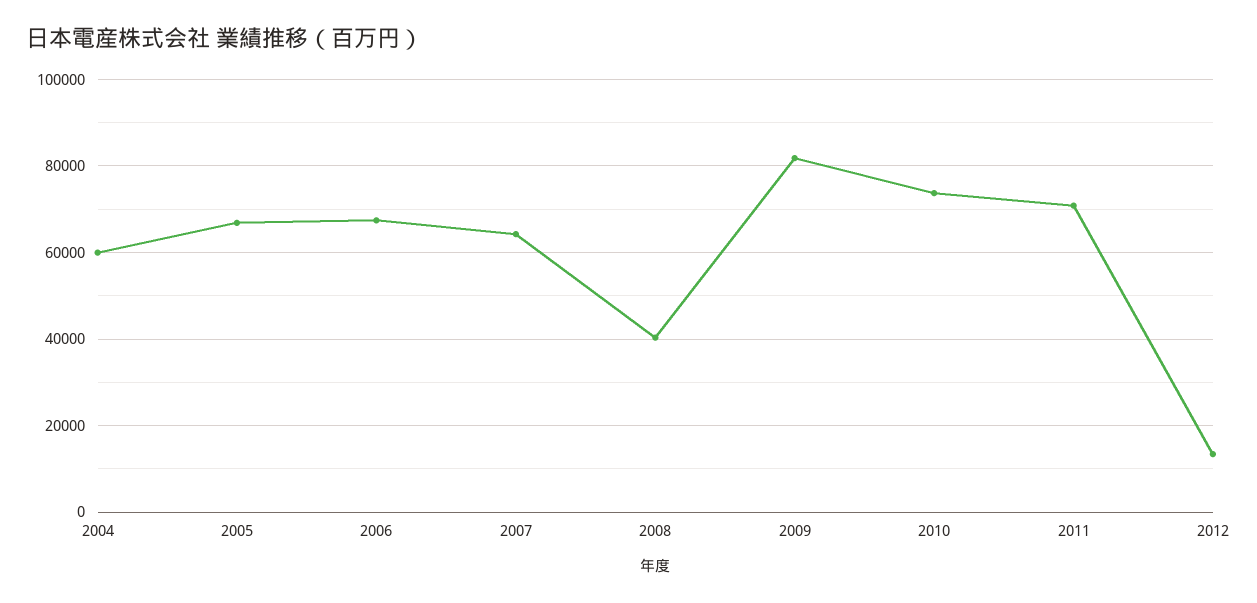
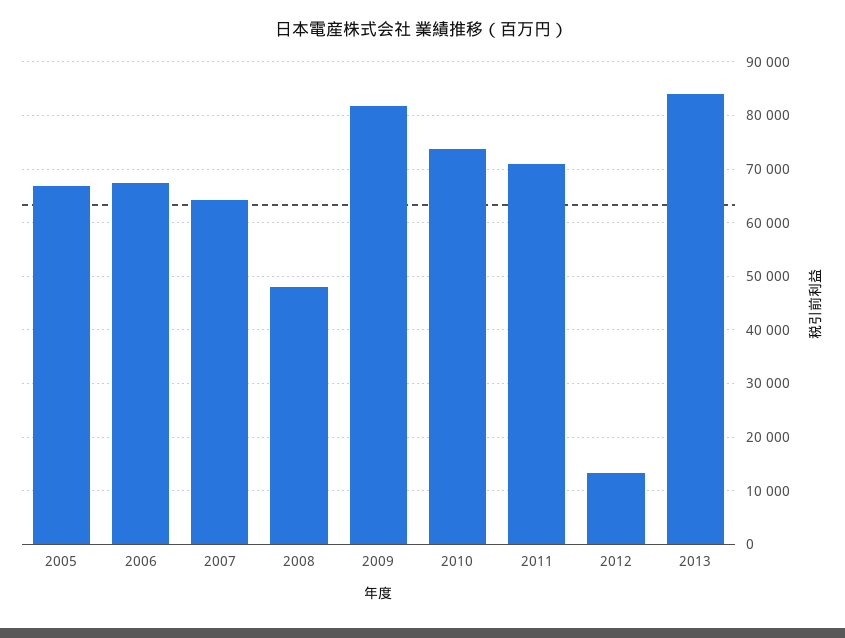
2004: 60000 -> none
2008: 40000 -> 48000
2013: none -> 84000

